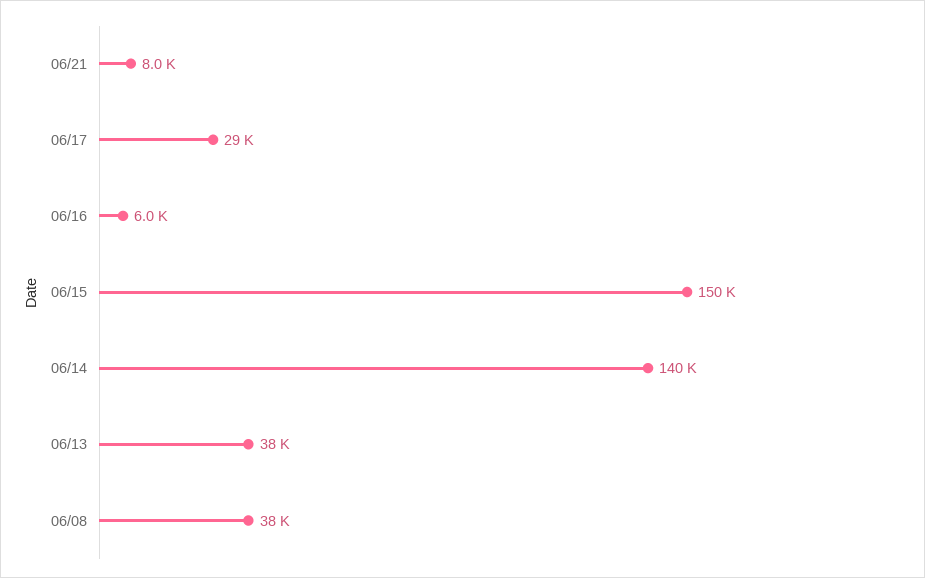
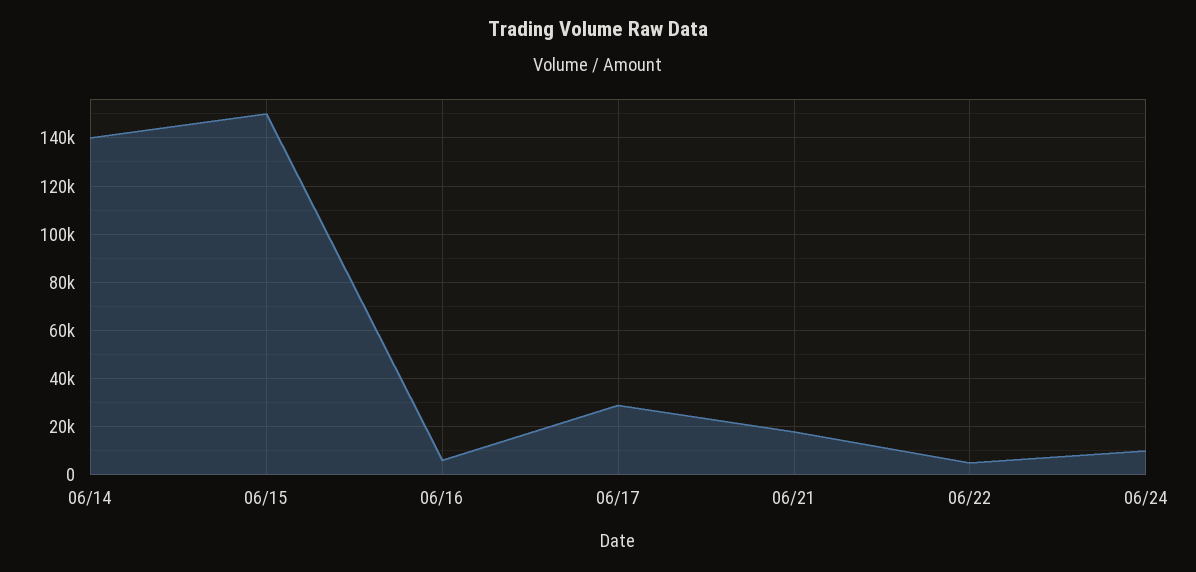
06/21: 8000 -> 17500
06/13: 38000 -> none
06/08: 38000 -> none
06/22: none -> 5000
06/24: none -> 10000

